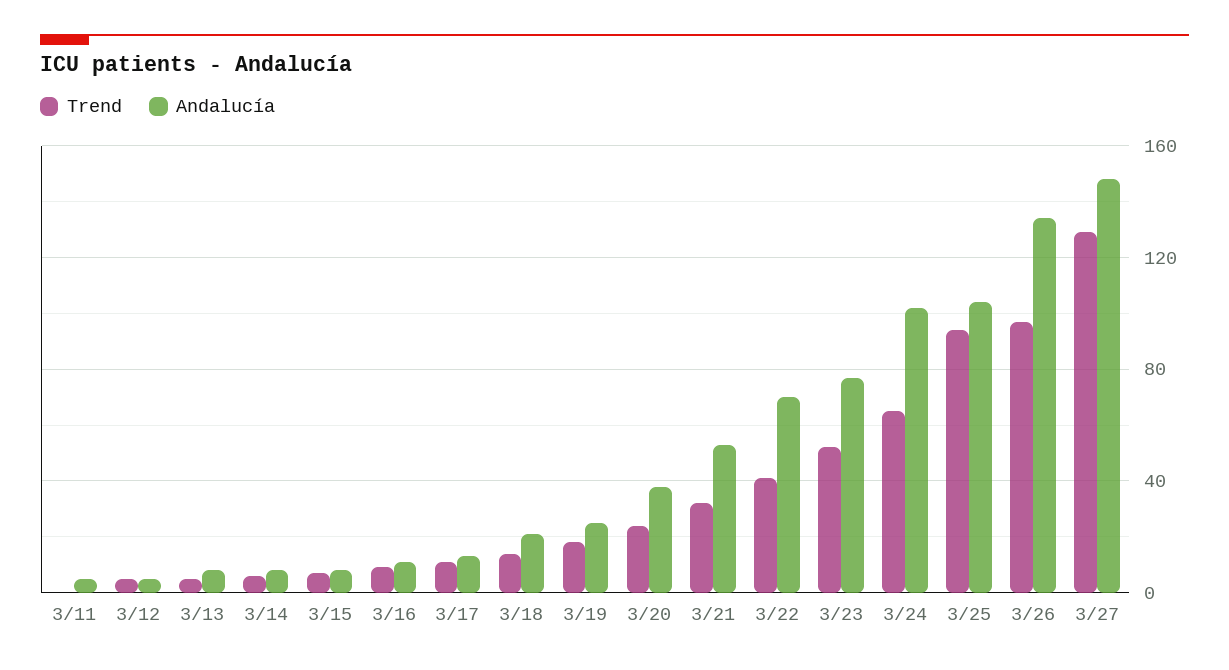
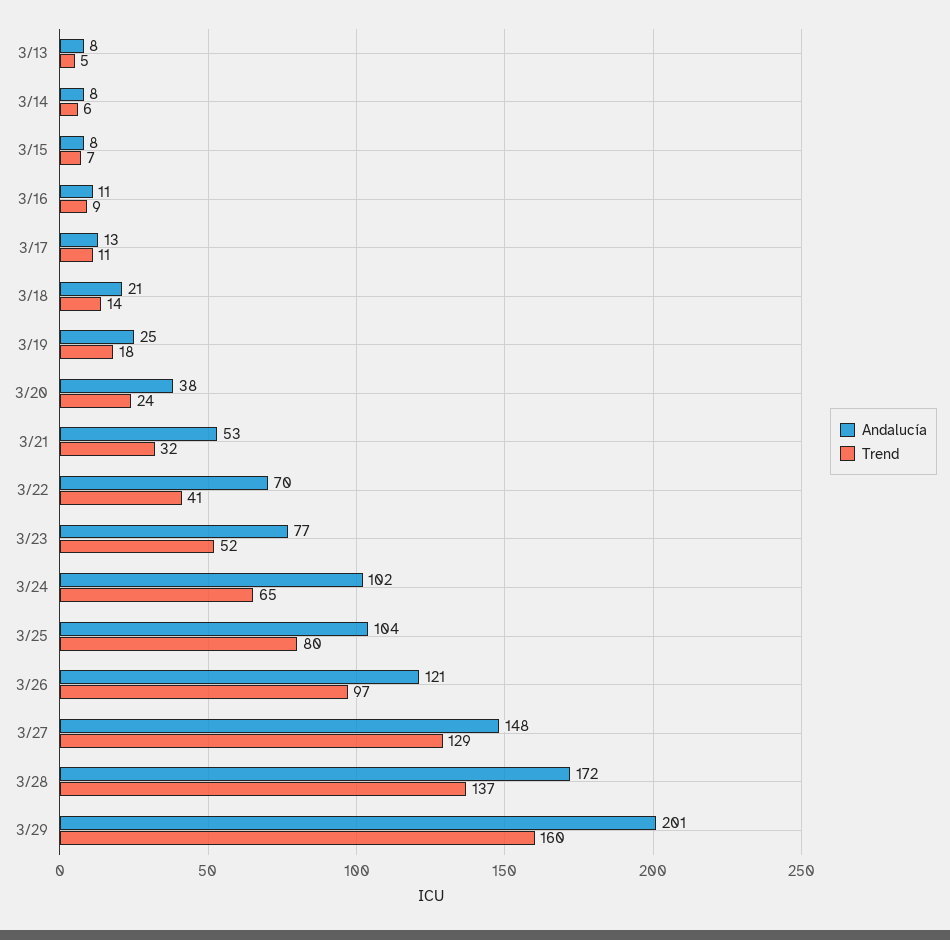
Trend, 3/11: 0 -> none
Andalucía, 3/11: 5 -> none
Trend, 3/12: 5 -> none
Andalucía, 3/12: 5 -> none
Trend, 3/25: 95 -> 80
Andalucía, 3/26: 135 -> 121
Andalucía, 3/28: none -> 172
Trend, 3/28: none -> 137
Andalucía, 3/29: none -> 201
Trend, 3/29: none -> 160

